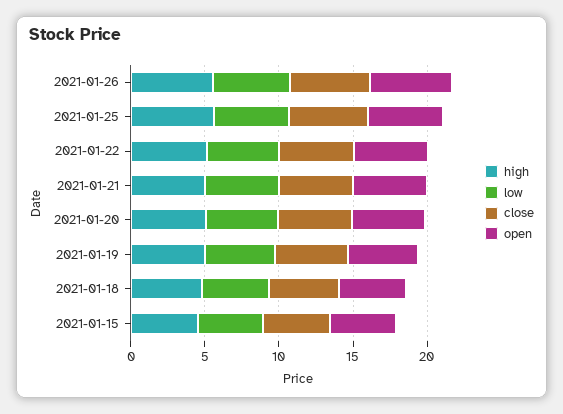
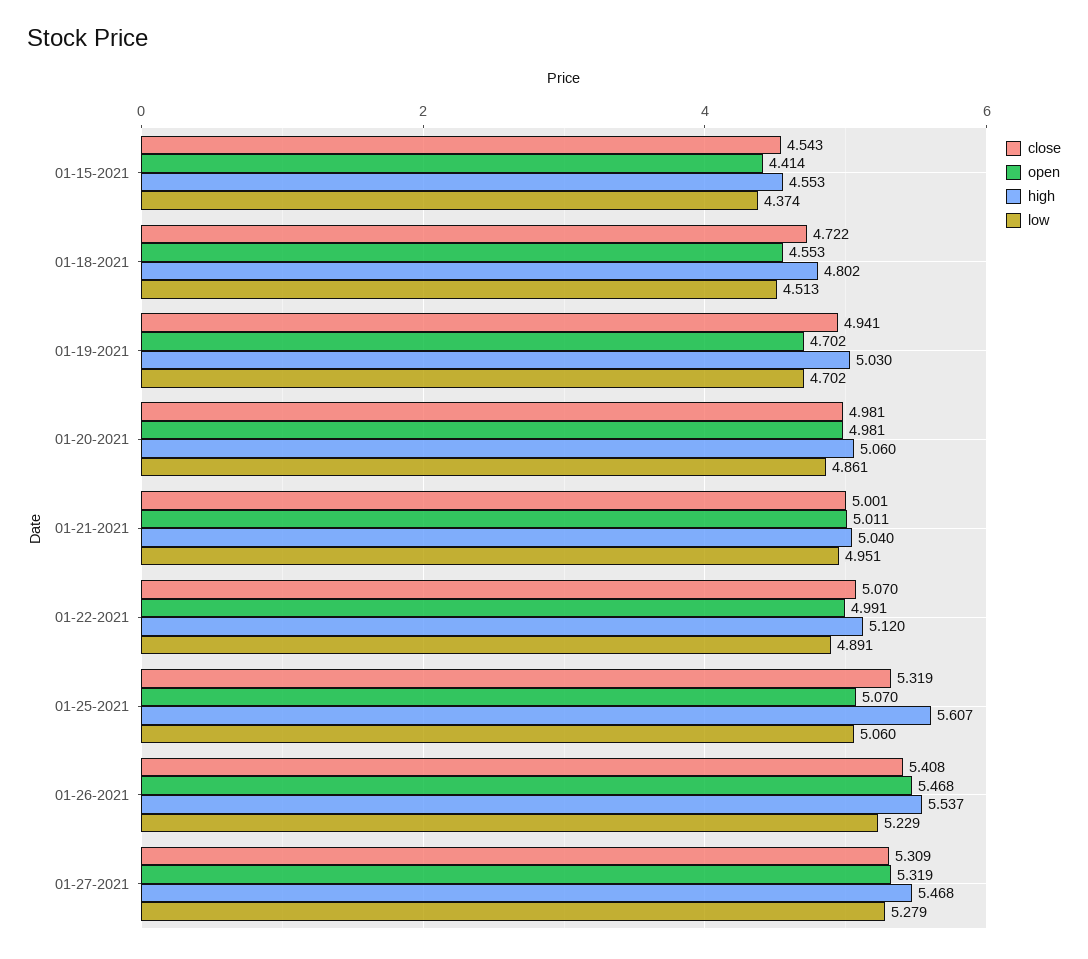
close, 01-27-2021: none -> 5.309
open, 01-27-2021: none -> 5.319
high, 01-27-2021: none -> 5.468
low, 01-27-2021: none -> 5.279

